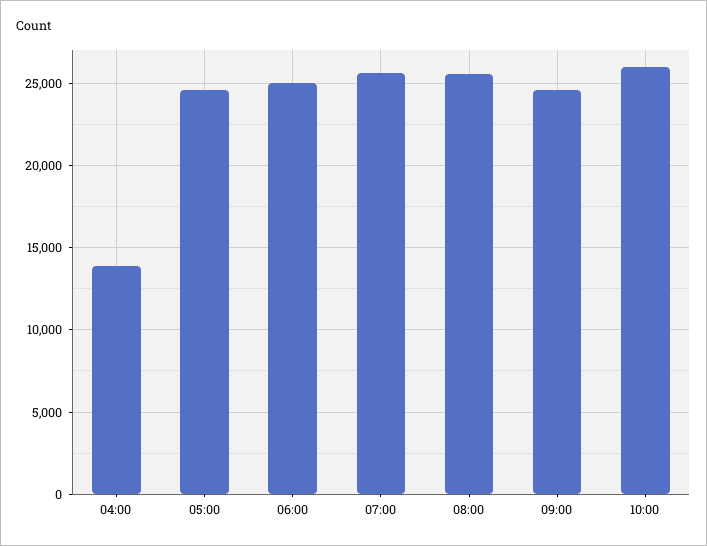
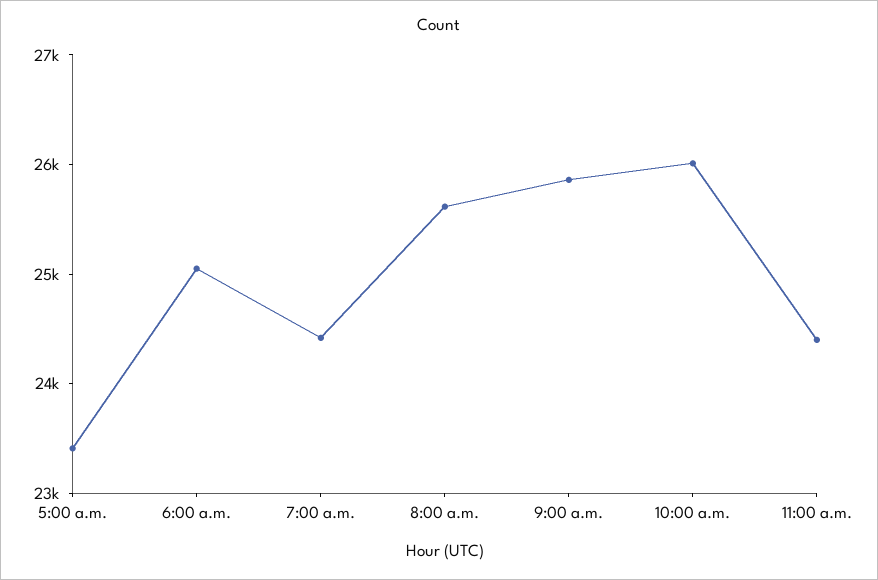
04:00: 14000 -> none
05:00: 24500 -> 23400
07:00: 25500 -> 24400
09:00: 24500 -> 25800
11:00 a.m.: none -> 24400

